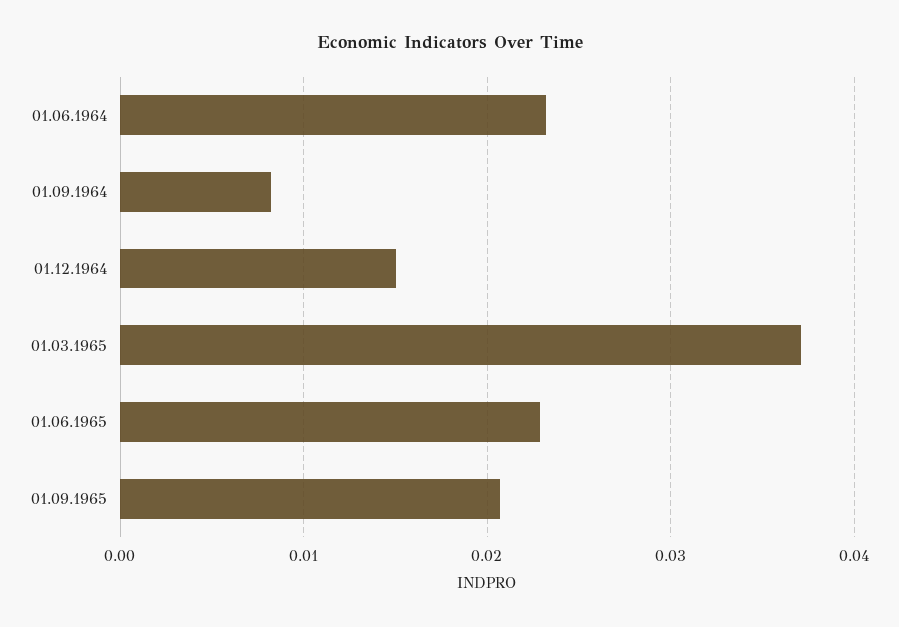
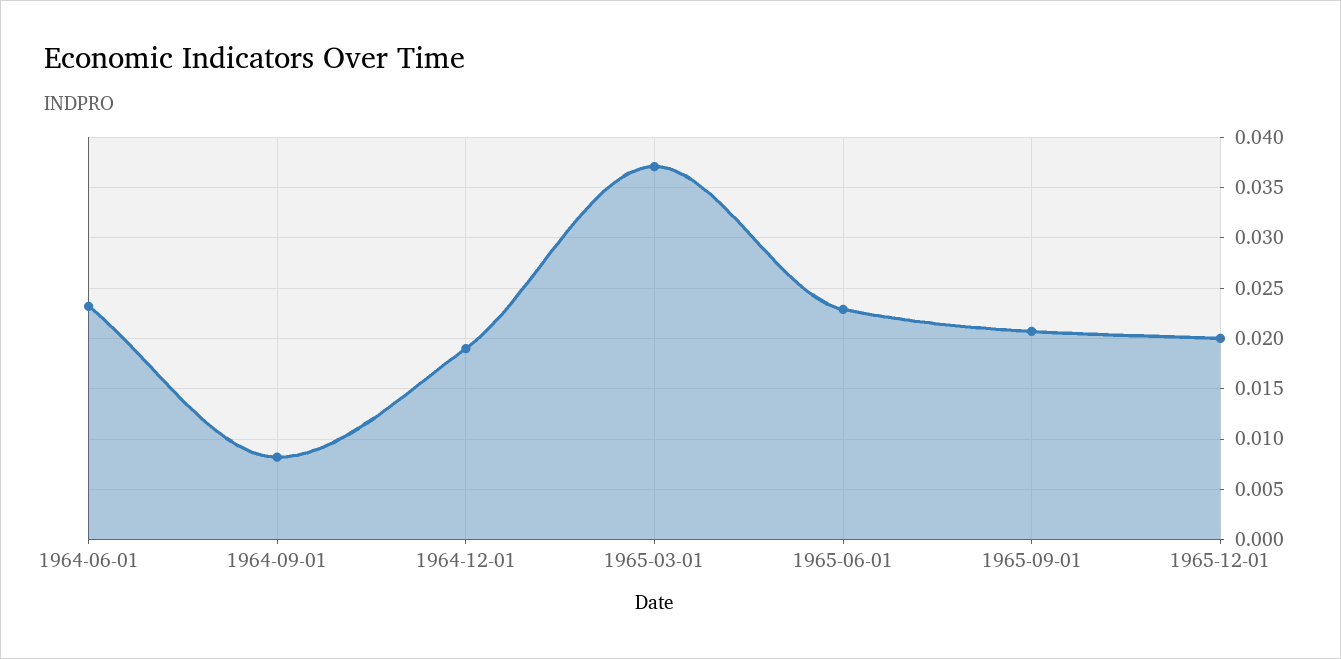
01.12.1964: 0.015 -> 0.019
1965-12-01: none -> 0.02

